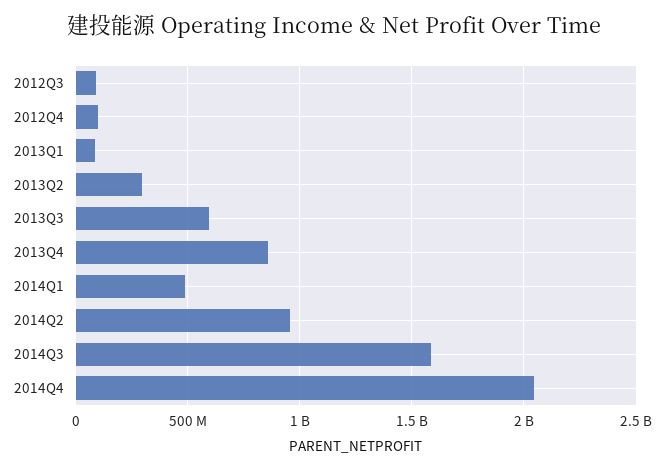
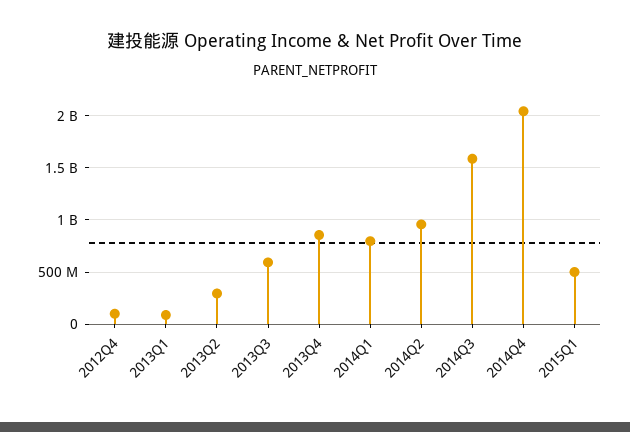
2012Q3: 100000000 -> none
2014Q1: 500000000 -> 800000000
2015Q1: none -> 500000000

